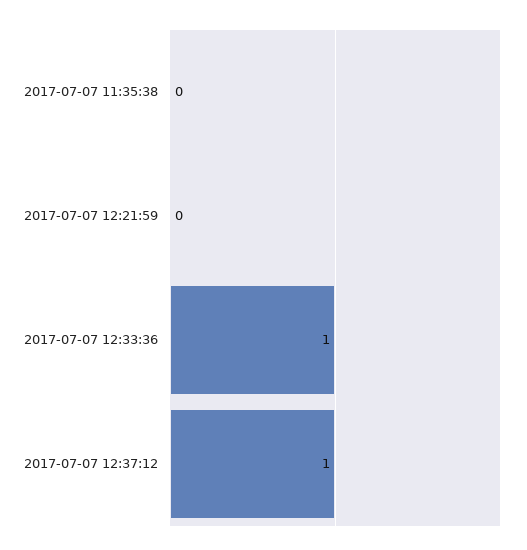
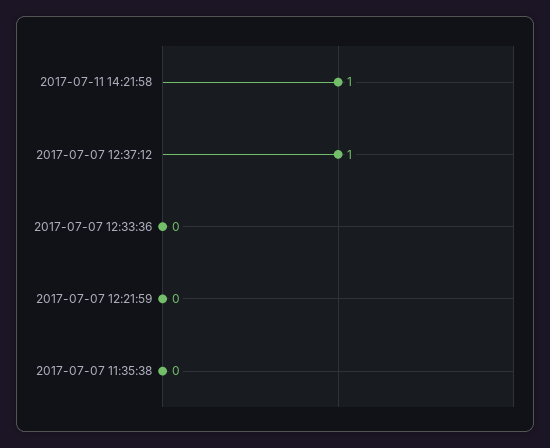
2017-07-07 12:33:36: 1 -> 0
2017-07-11 14:21:58: none -> 1

